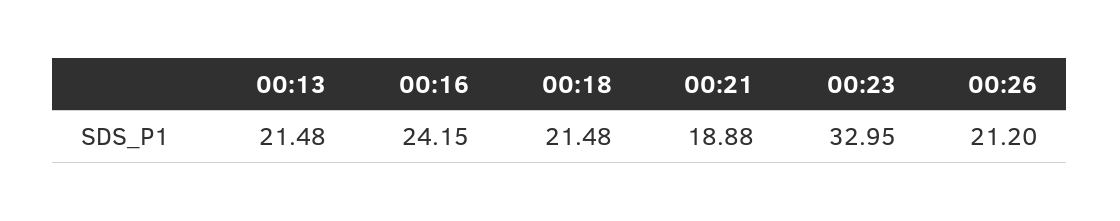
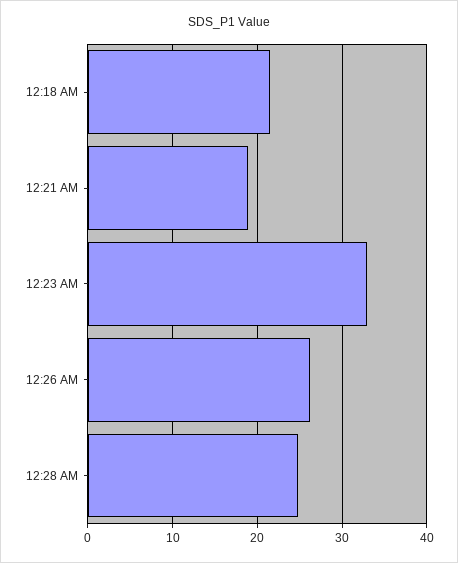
00:13: 21.48 -> none
00:16: 24.15 -> none
00:26: 21.2 -> 26
12:28 AM: none -> 25

